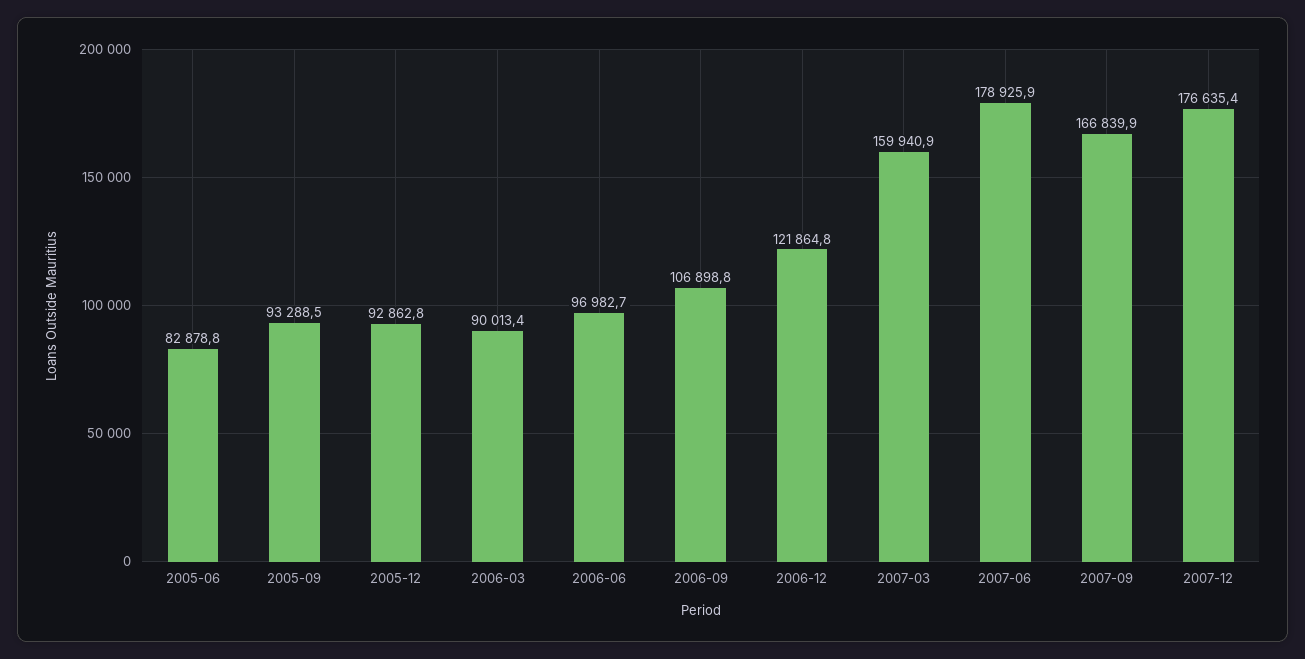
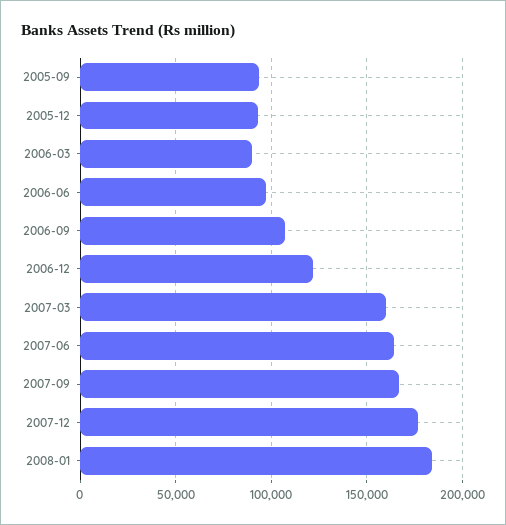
2005-06: 82878.8 -> none
2007-06: 178925.9 -> 165000
2008-01: none -> 185000

